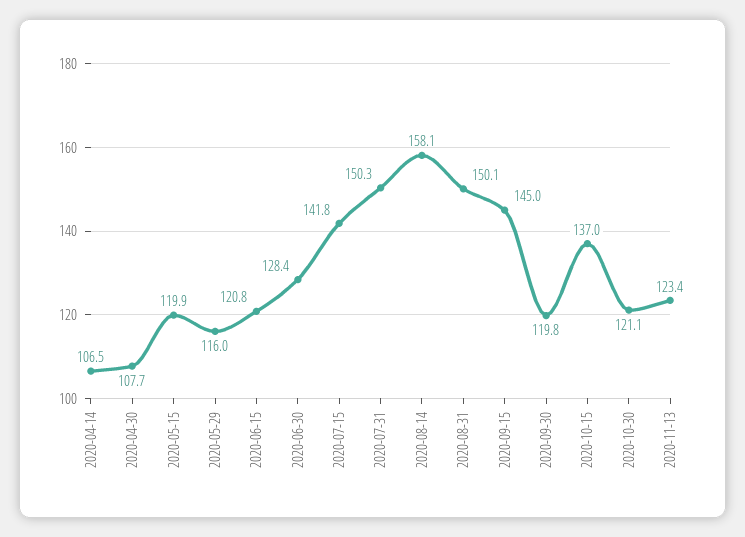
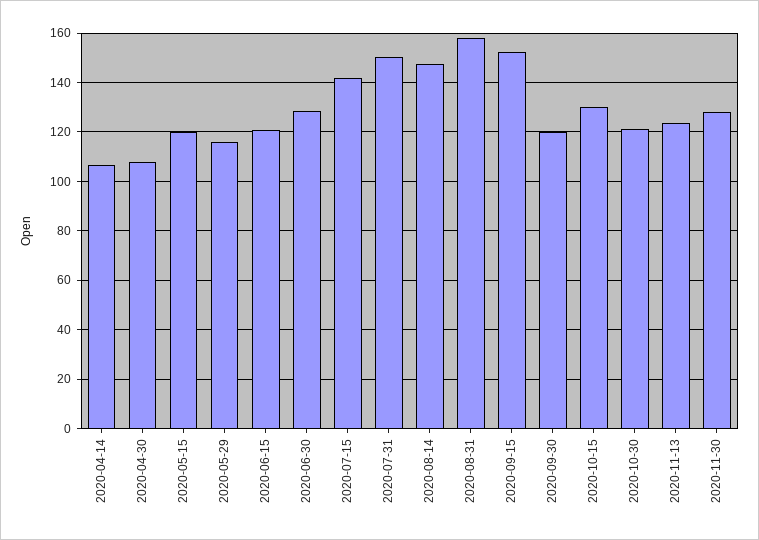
2020-08-14: 158.1 -> 147.5
2020-08-31: 150.1 -> 157.5
2020-09-15: 145 -> 152.5
2020-10-15: 137 -> 130
2020-11-30: none -> 127.5

